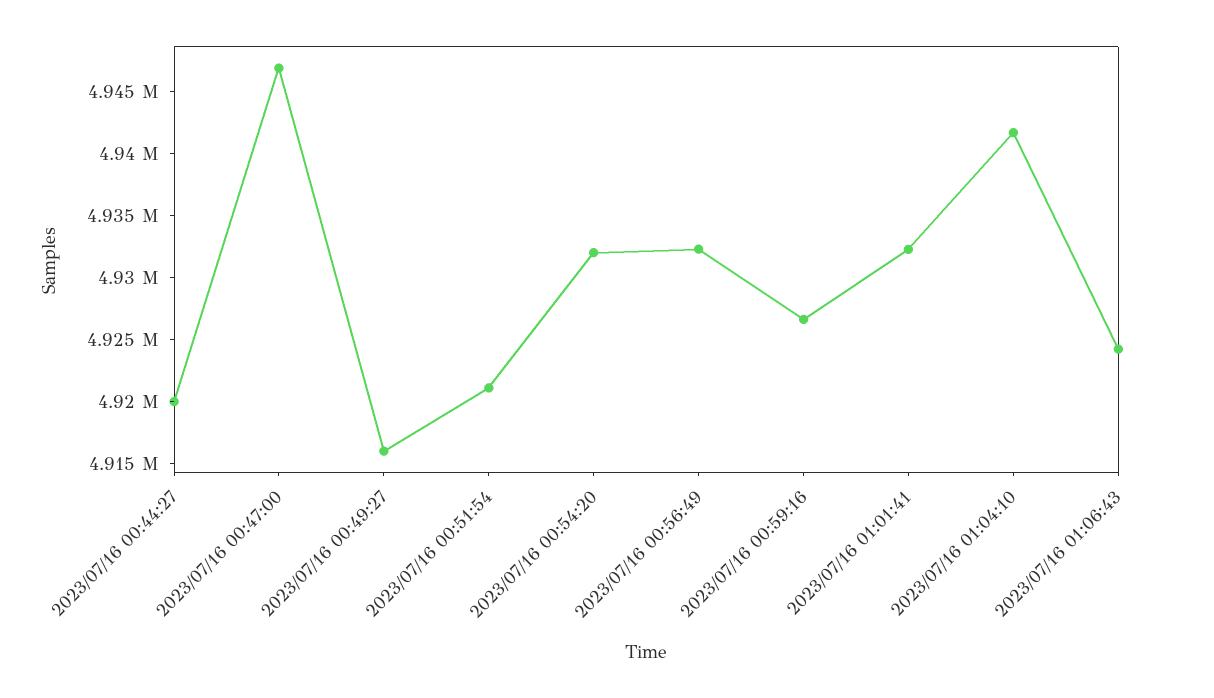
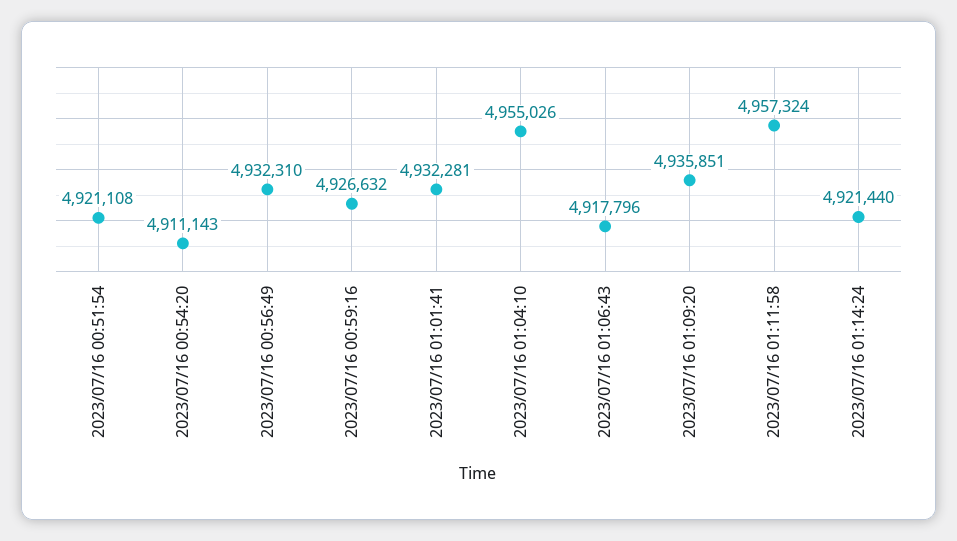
2023/07/16 00:44:27: 4920000 -> none
2023/07/16 00:47:00: 4947000 -> none
2023/07/16 00:49:27: 4916000 -> none
2023/07/16 00:54:20: 4932000 -> 4911143
2023/07/16 01:04:10: 4942000 -> 4955026
2023/07/16 01:06:43: 4924000 -> 4917796
2023/07/16 01:09:20: none -> 4935851
2023/07/16 01:11:58: none -> 4957324
2023/07/16 01:14:24: none -> 4921440

